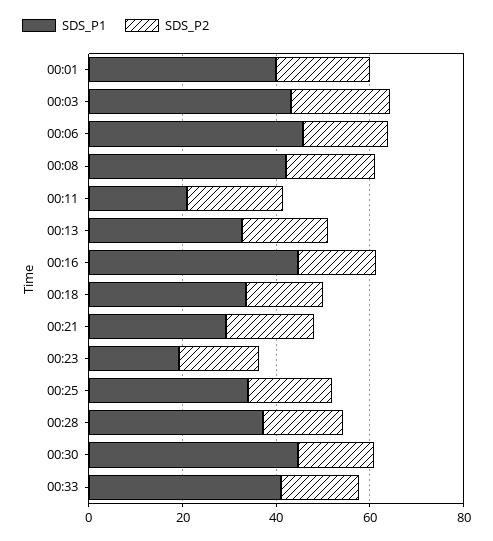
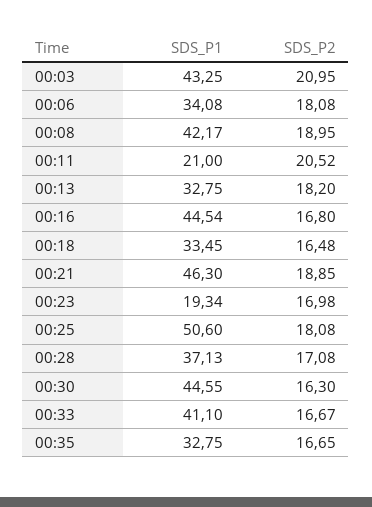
SDS_P1, 00:01: 40 -> none
SDS_P2, 00:01: 20 -> none
SDS_P1, 00:06: 45 -> 34.08
SDS_P1, 00:21: 30 -> 46.3
SDS_P1, 00:25: 35 -> 50.6
SDS_P1, 00:35: none -> 32.75
SDS_P2, 00:35: none -> 16.65

